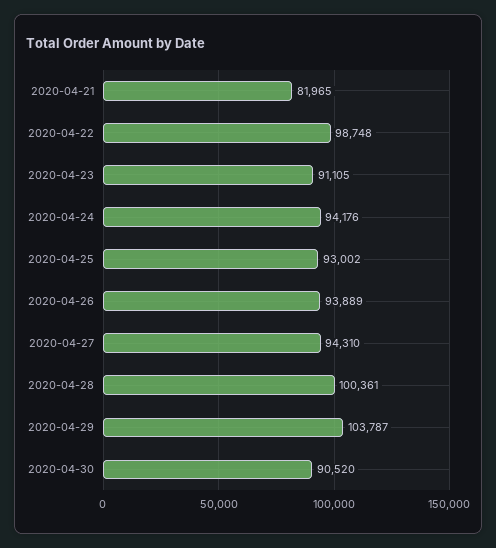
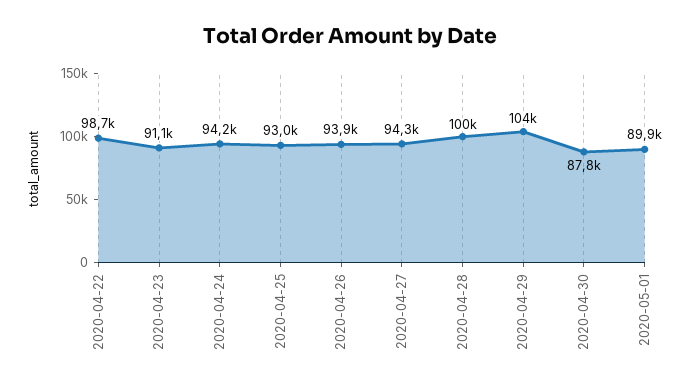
2020-04-21: 81965 -> none
2020-04-30: 90520 -> 87800
2020-05-01: none -> 89900

